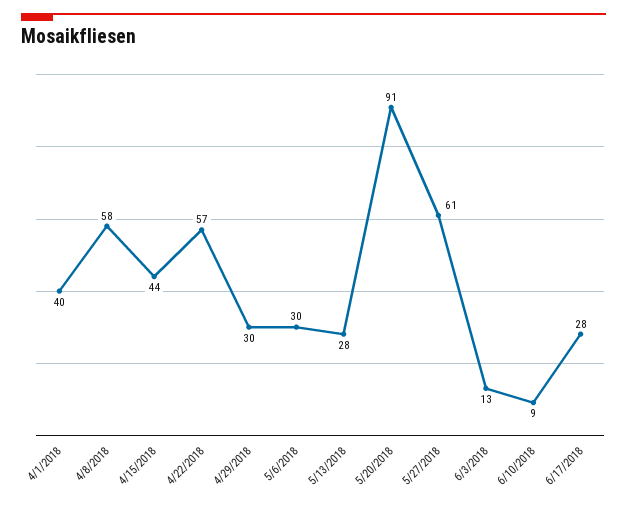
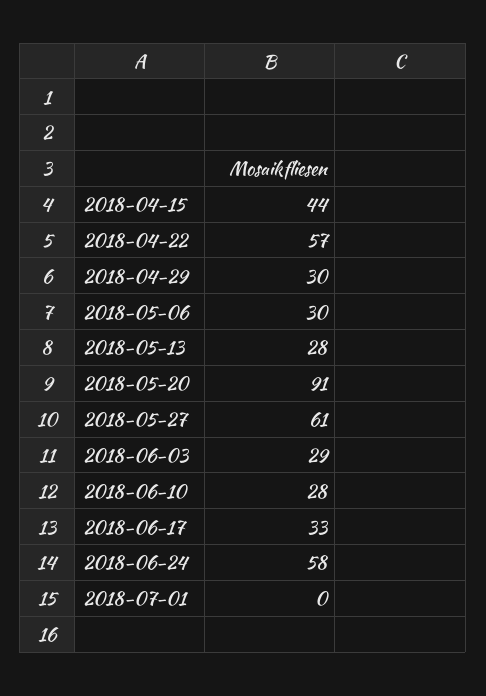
4/1/2018: 40 -> none
4/8/2018: 58 -> none
6/3/2018: 13 -> 29
6/10/2018: 9 -> 28
6/17/2018: 28 -> 33
2018-06-24: none -> 58
2018-07-01: none -> 0

